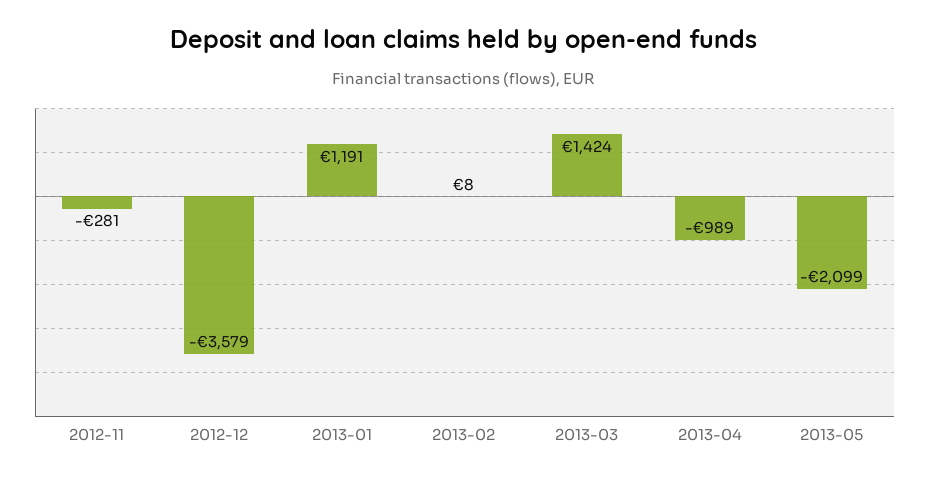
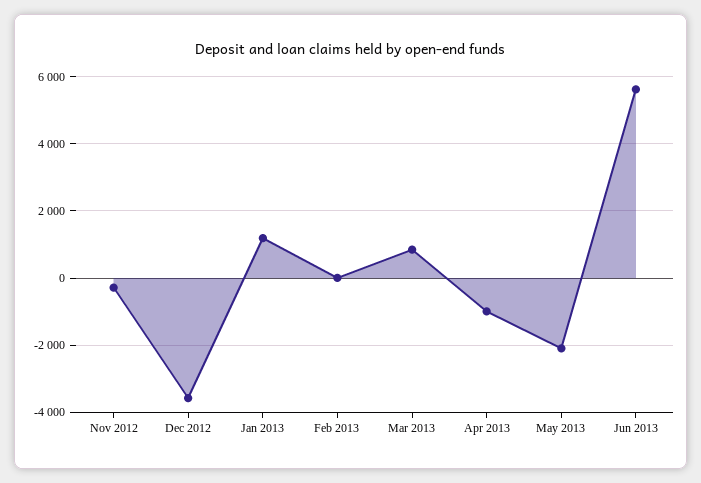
2013-03: 1424 -> 800
Jun 2013: none -> 5600

